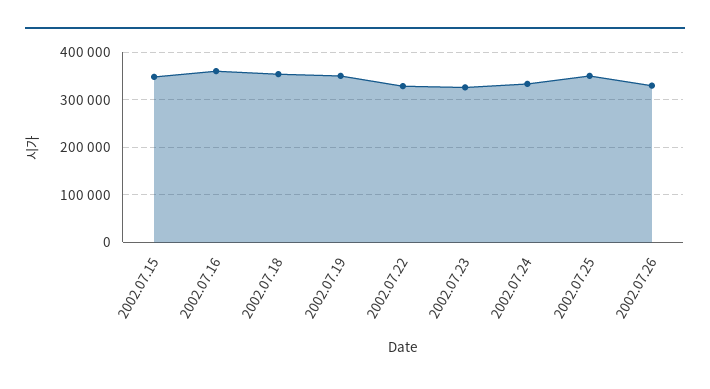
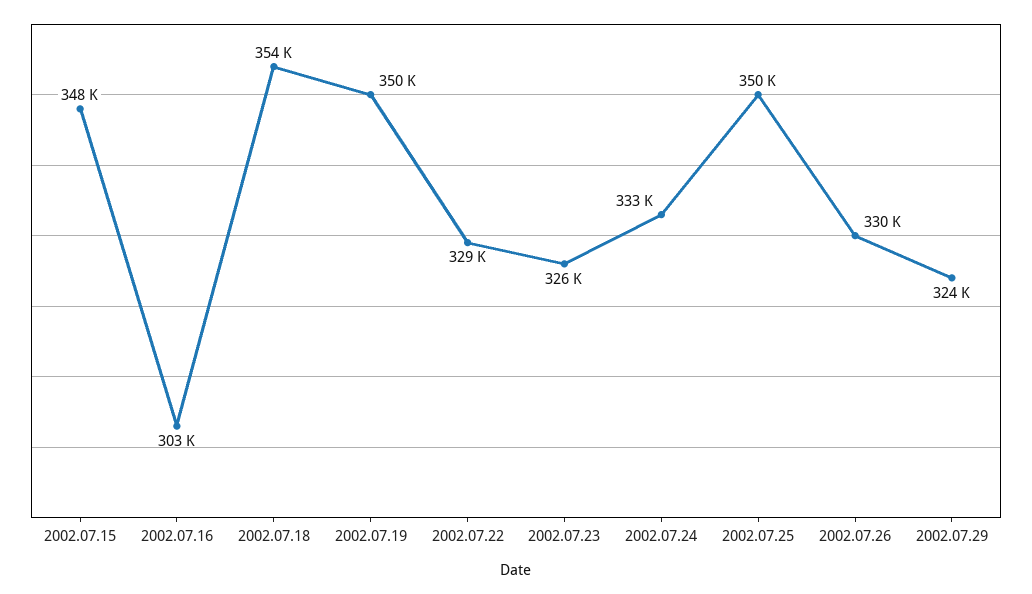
2002.07.16: 360000 -> 303000
2002.07.29: none -> 324000

